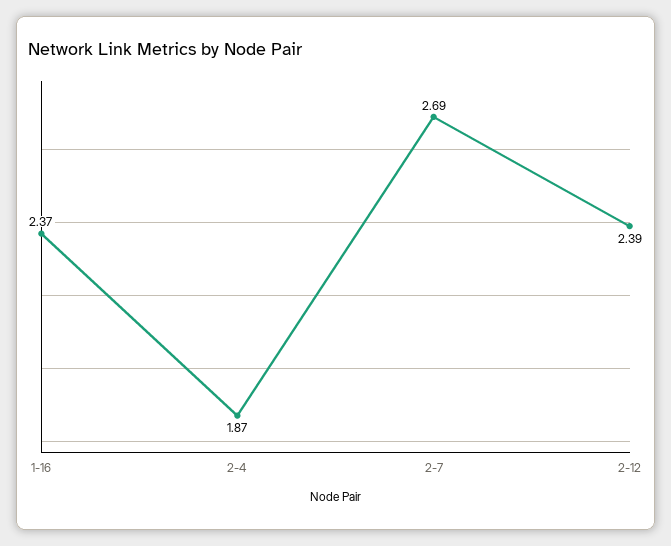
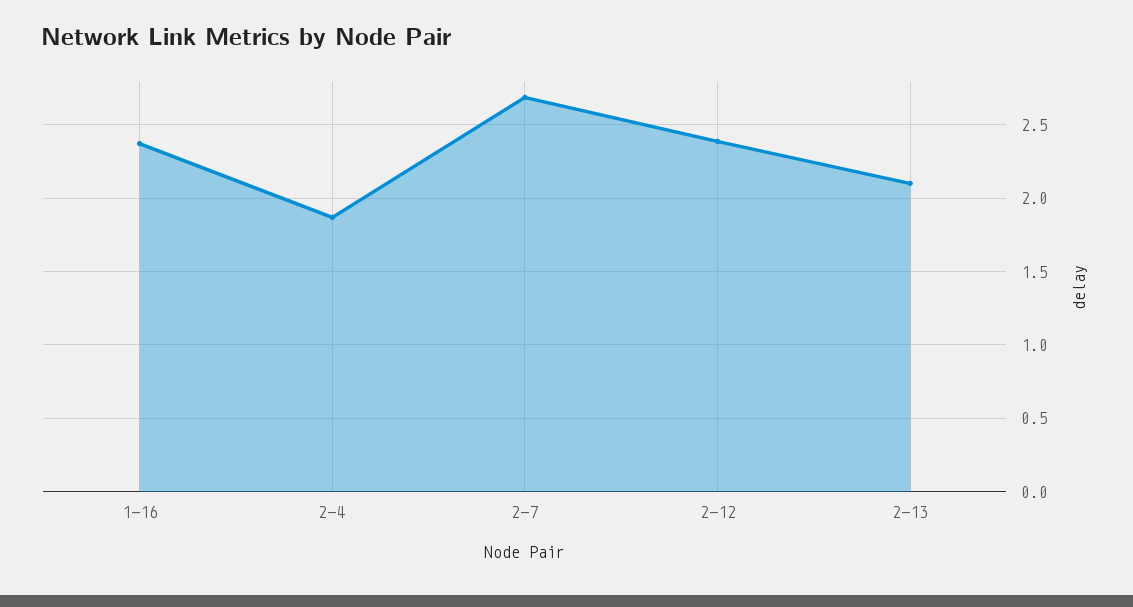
2-13: none -> 2.1

